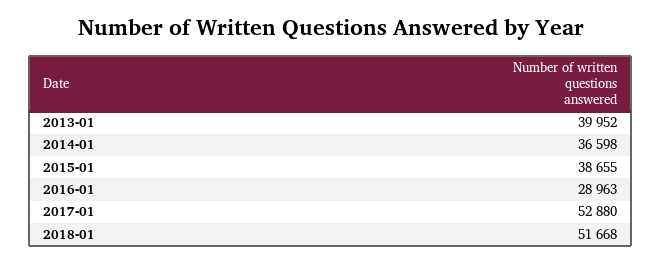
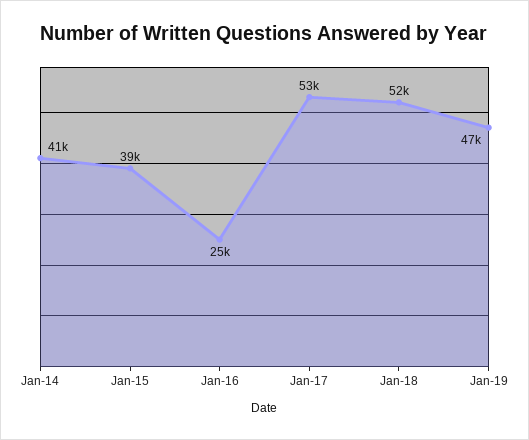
2013-01: 39952 -> none
2014-01: 36598 -> 41000
2016-01: 28963 -> 25000
Jan-19: none -> 47000

